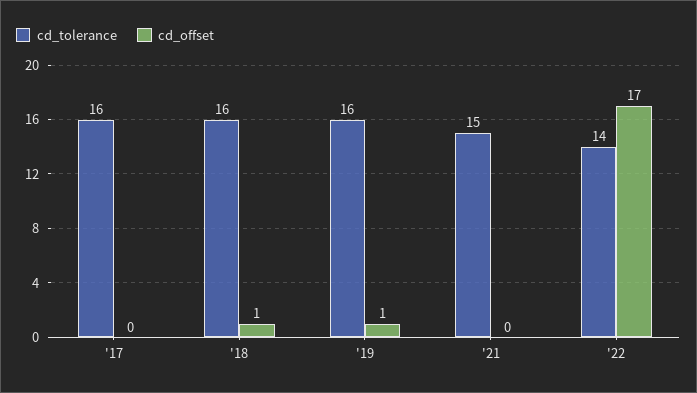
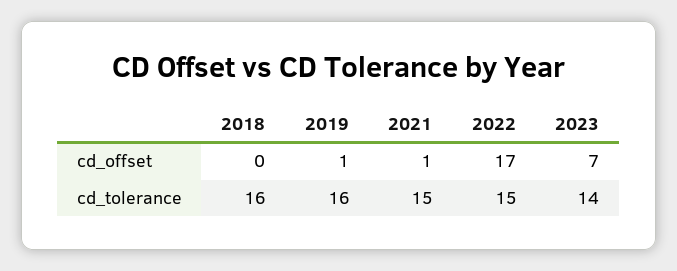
cd_tolerance, '17: 16 -> none
cd_offset, '17: 0 -> none
cd_offset, '18: 1 -> 0
cd_offset, '21: 0 -> 1
cd_tolerance, '22: 14 -> 15
cd_offset, 2023: none -> 7
cd_tolerance, 2023: none -> 14

